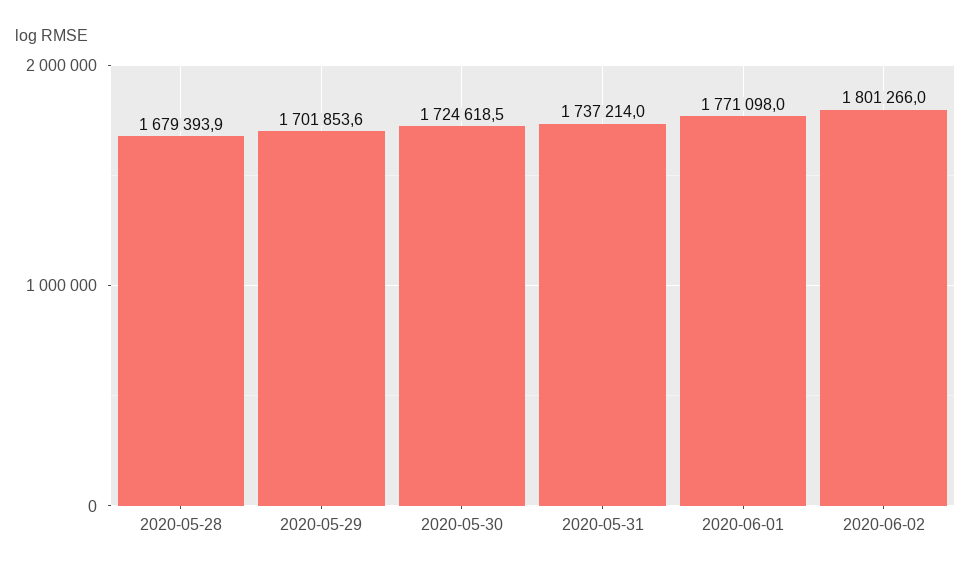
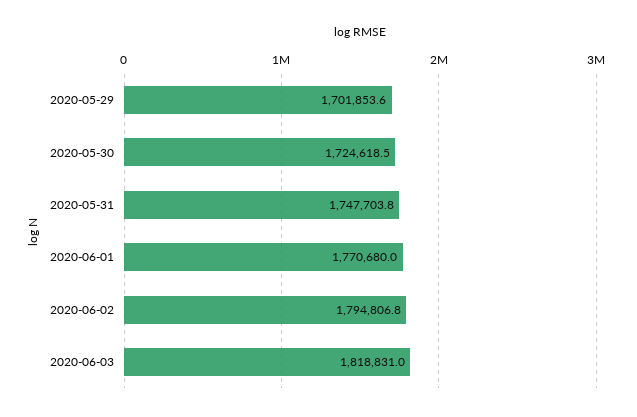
2020-05-28: 1679393.9 -> none
2020-05-31: 1737214 -> 1747703.8
2020-06-01: 1771098 -> 1770680
2020-06-02: 1801266 -> 1794806.8
2020-06-03: none -> 1818831

